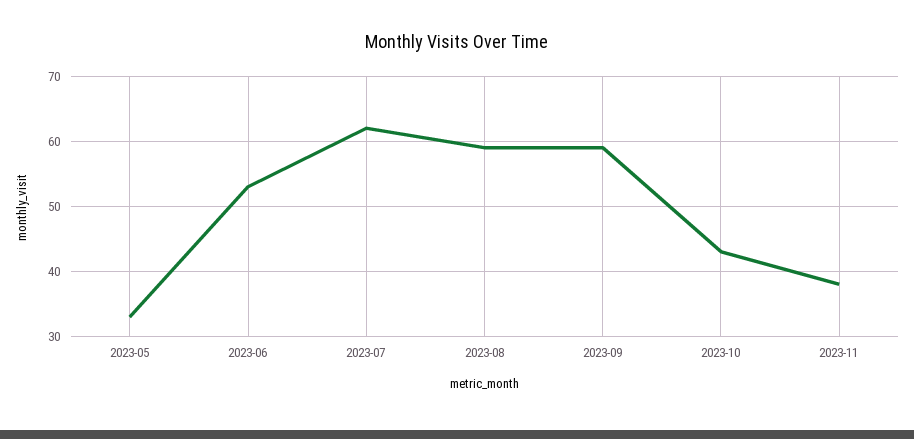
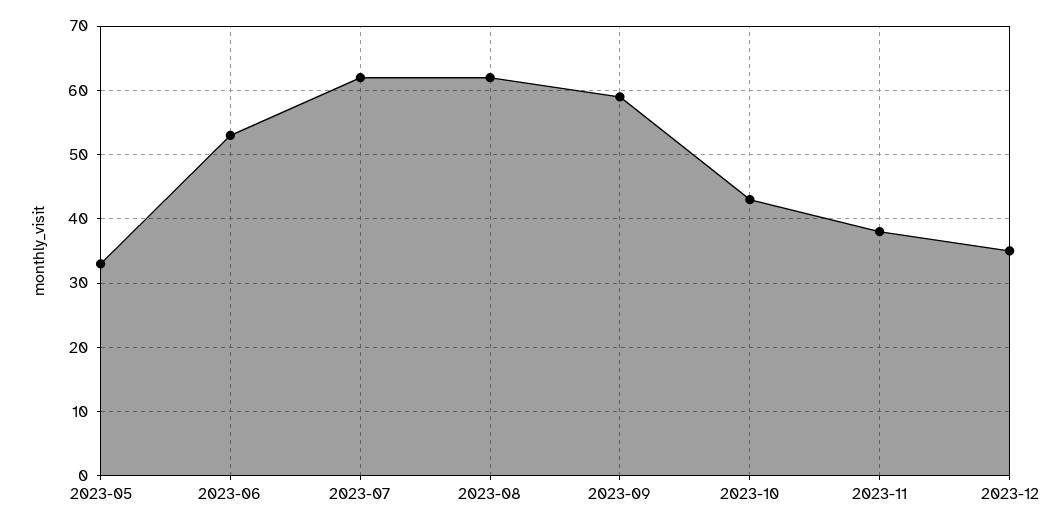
2023-08: 59 -> 62
2023-12: none -> 35

